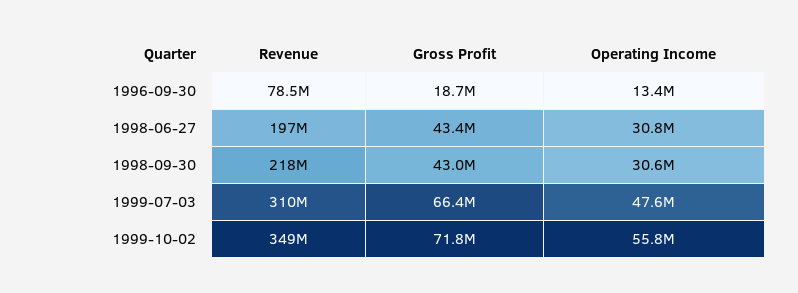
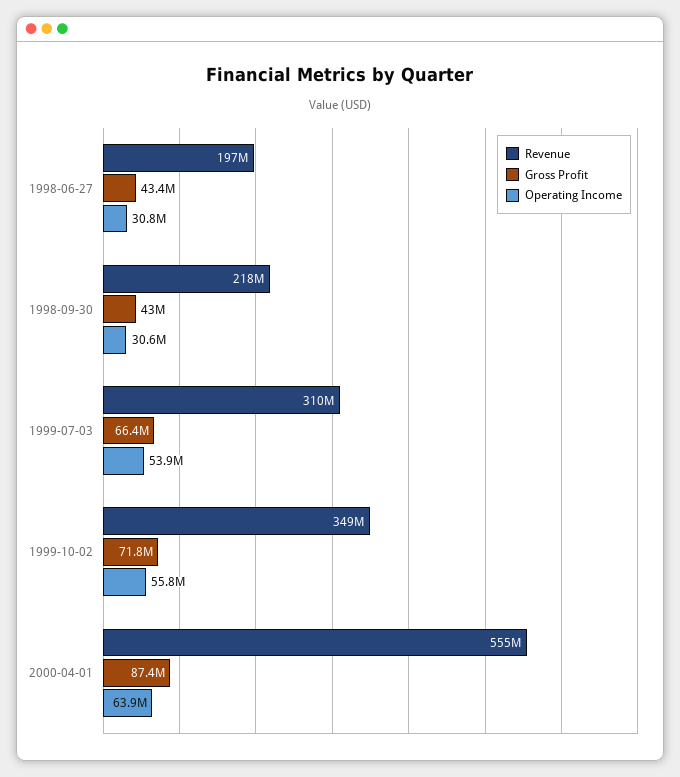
Revenue, 1996-09-30: 78500000 -> none
Gross Profit, 1996-09-30: 18700000 -> none
Operating Income, 1996-09-30: 13400000 -> none
Operating Income, 1999-07-03: 47600000 -> 53900000
Revenue, 2000-04-01: none -> 555000000
Gross Profit, 2000-04-01: none -> 87400000
Operating Income, 2000-04-01: none -> 63900000

